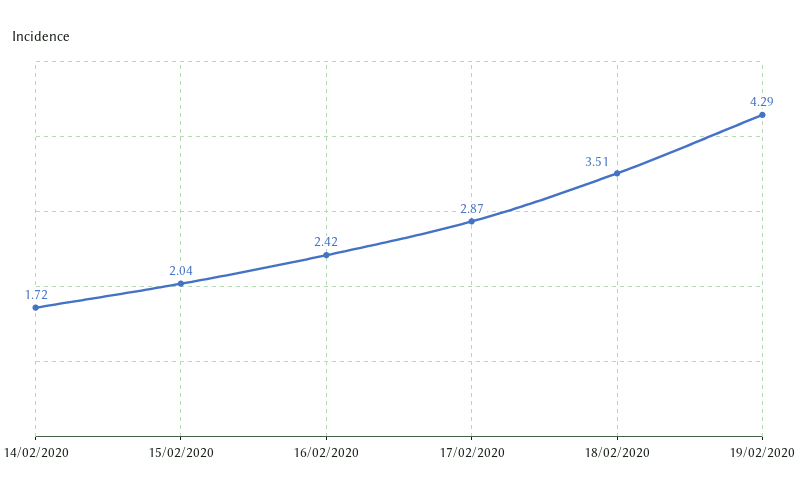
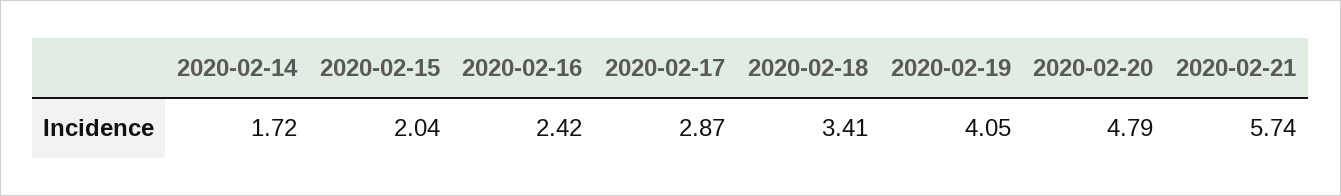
18/02/2020: 3.51 -> 3.41
19/02/2020: 4.29 -> 4.05
2020-02-20: none -> 4.79
2020-02-21: none -> 5.74

